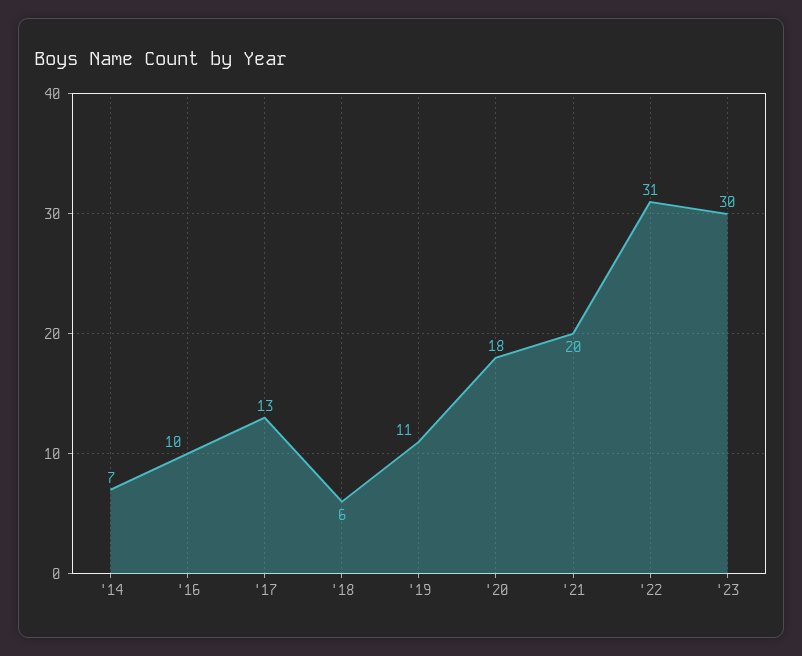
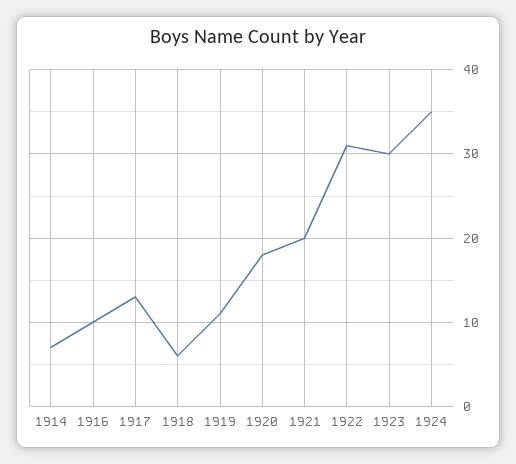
1924: none -> 35

